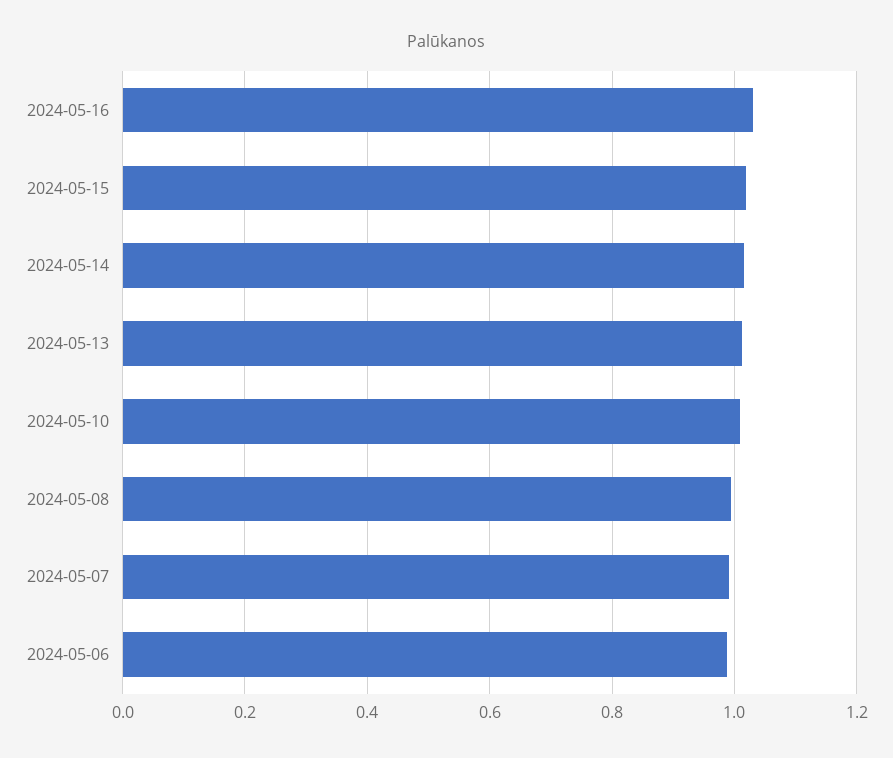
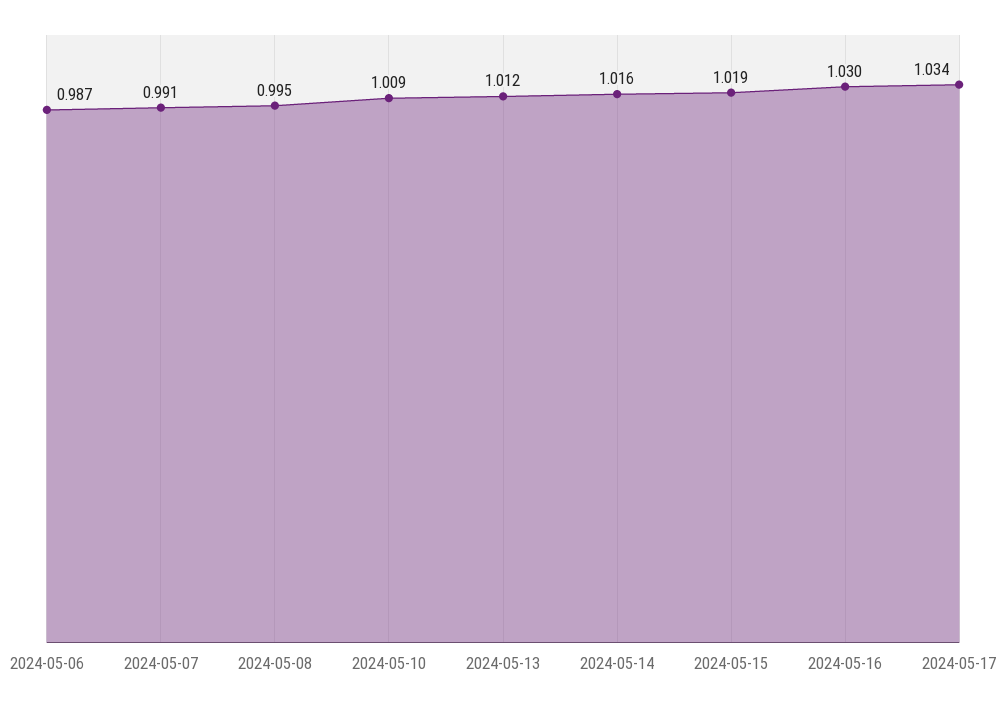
2024-05-17: none -> 1.034

